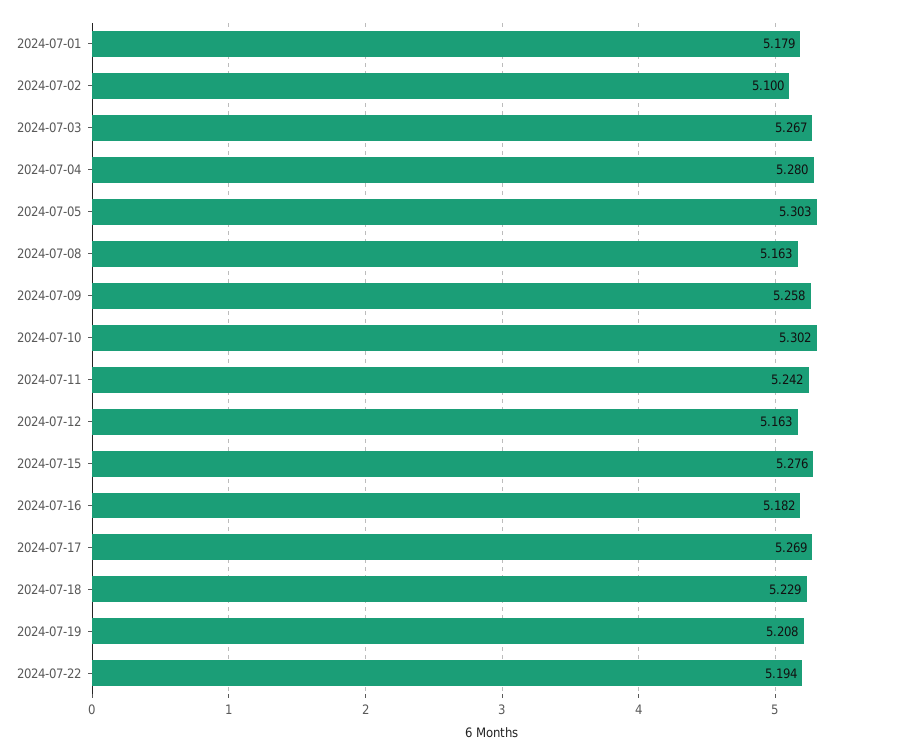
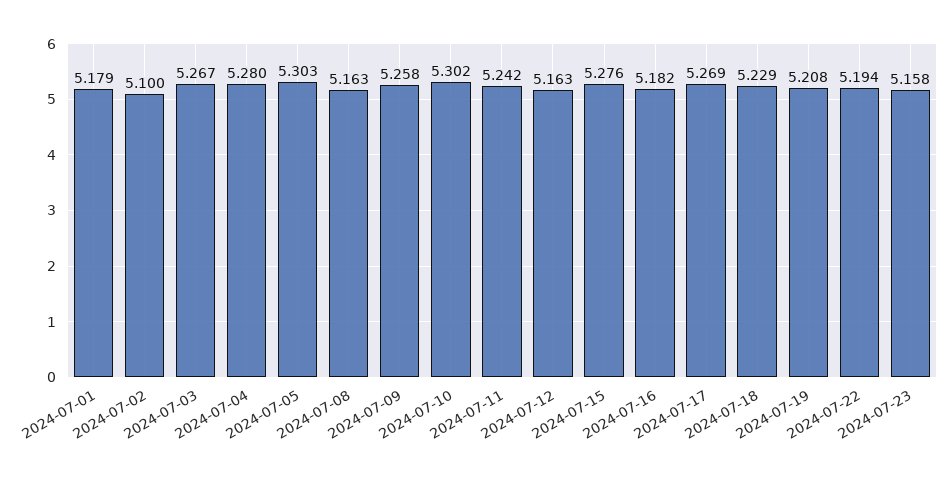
2024-07-23: none -> 5.158

